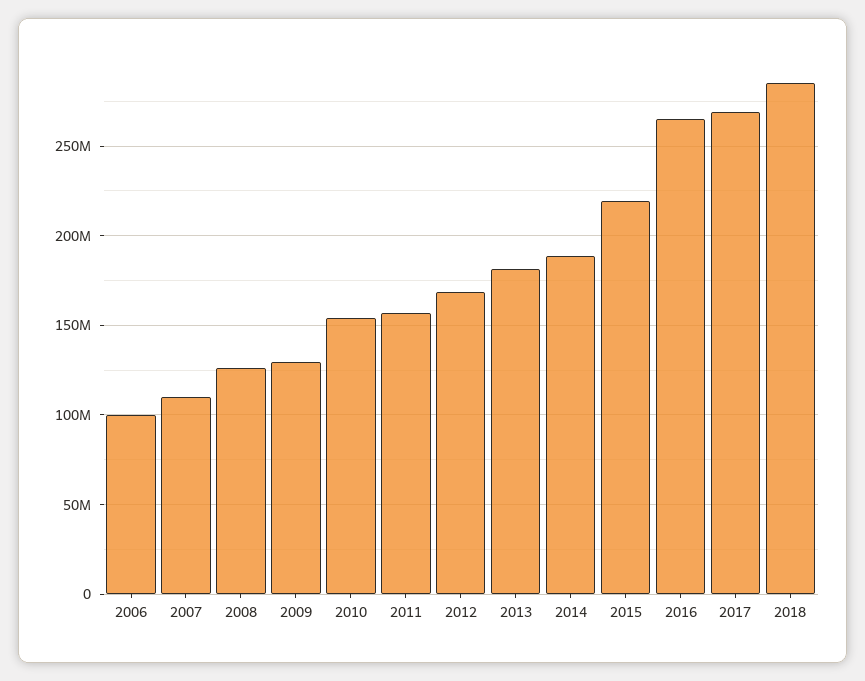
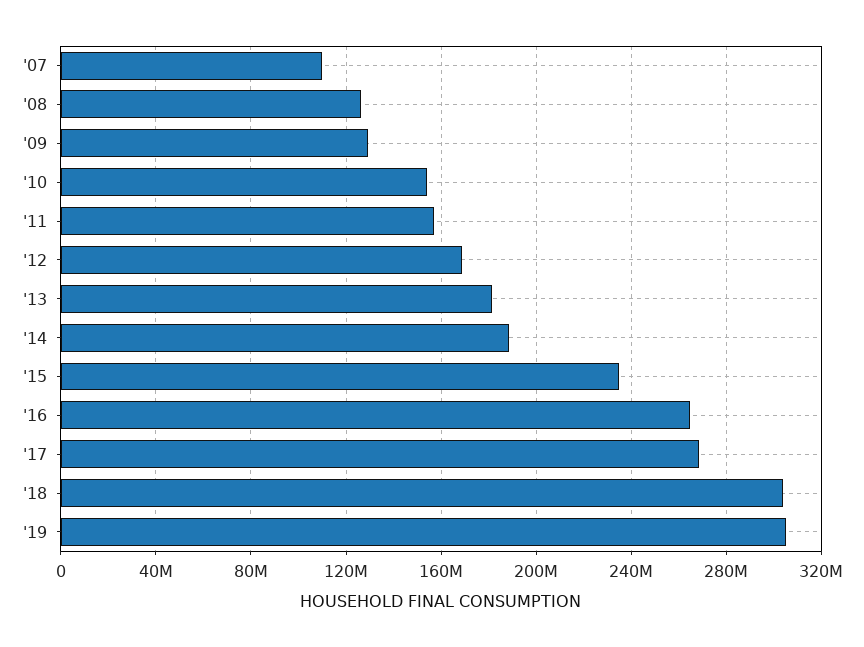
2006: 100000000 -> none
2015: 220000000 -> 235000000
2018: 285000000 -> 305000000
'19: none -> 305000000

